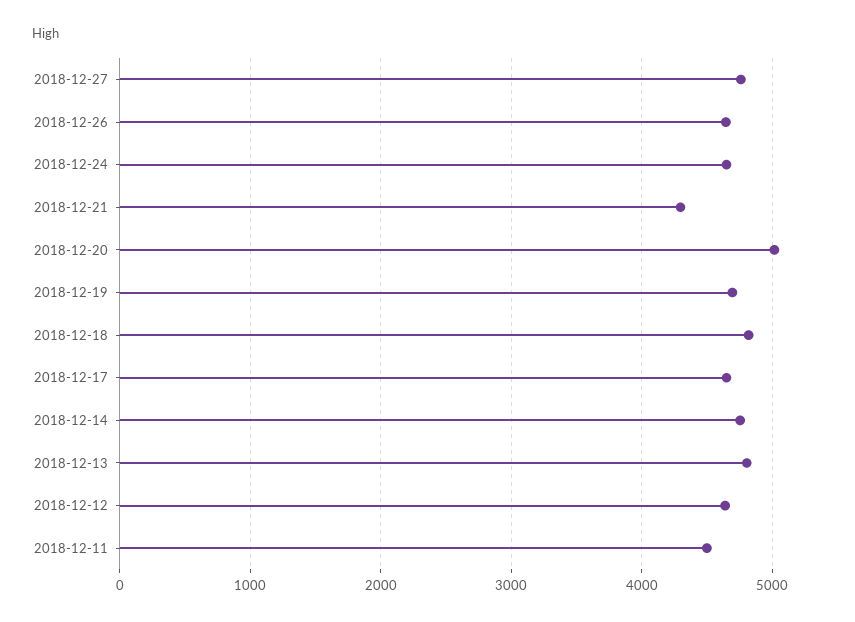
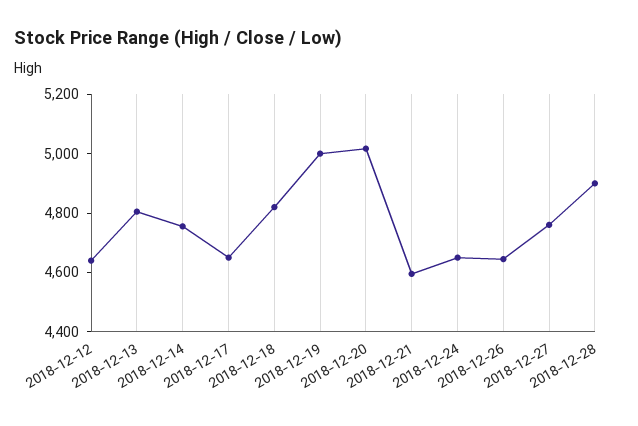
2018-12-21: 4300 -> 4600
2018-12-19: 4700 -> 5000
2018-12-11: 4500 -> none
2018-12-28: none -> 4900

